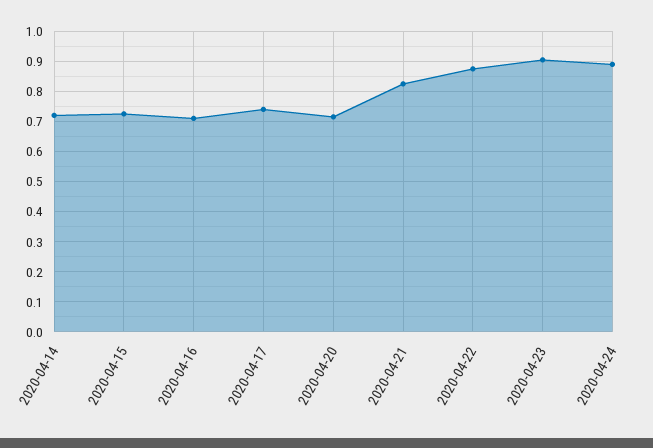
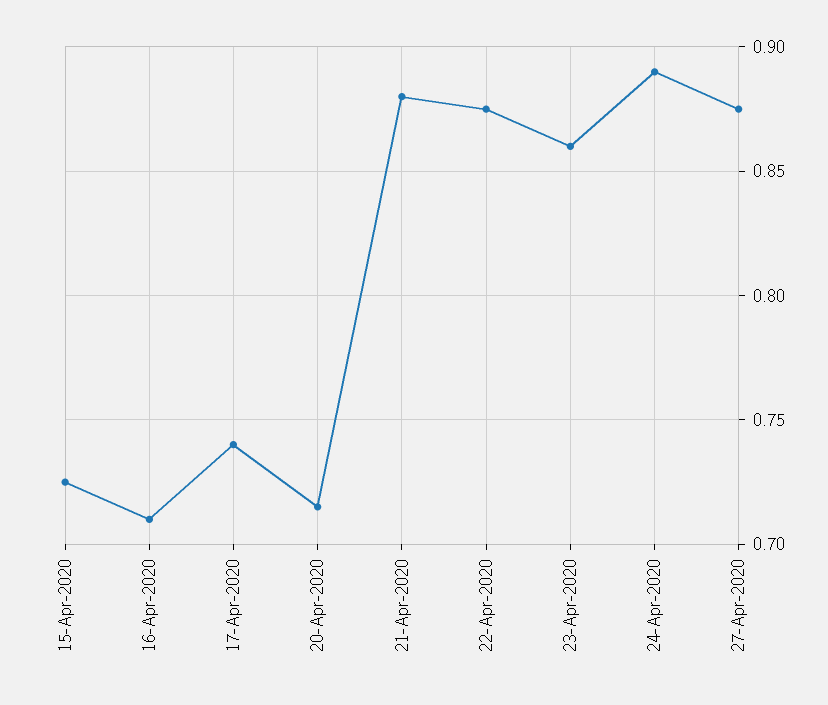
2020-04-14: 0.72 -> none
2020-04-21: 0.82 -> 0.88
2020-04-23: 0.9 -> 0.86
27-Apr-2020: none -> 0.875

